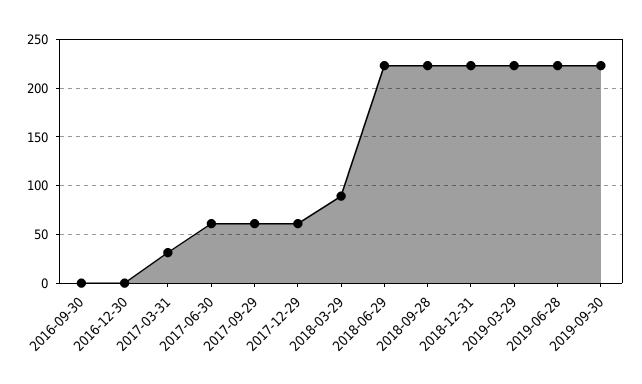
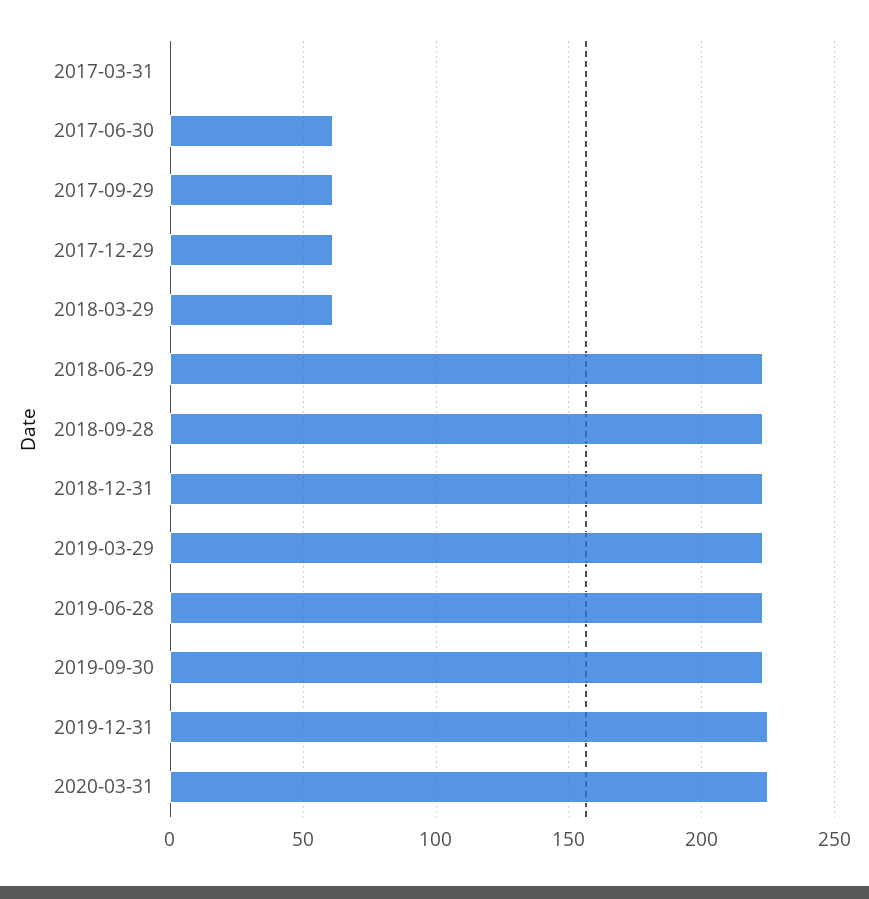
2016-09-30: 0 -> none
2016-12-30: 0 -> none
2017-03-31: 30 -> 0
2018-03-29: 90 -> 60
2019-12-31: none -> 225
2020-03-31: none -> 225

